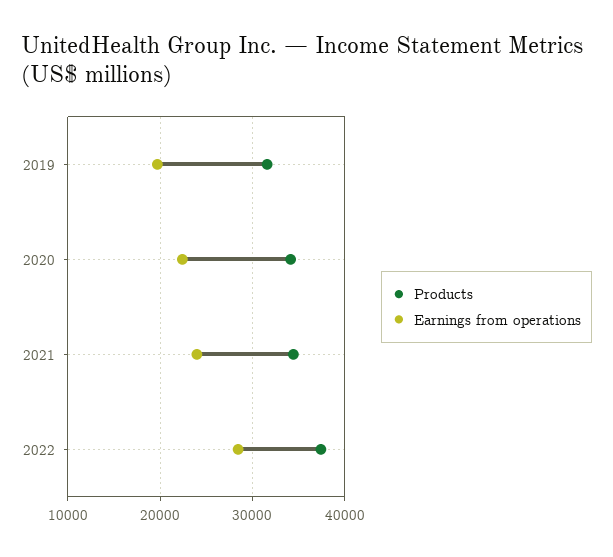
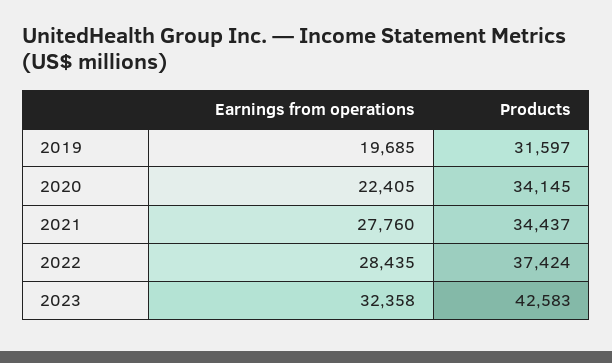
Earnings from operations, 2021: 24000 -> 27760
Earnings from operations, 2023: none -> 32358
Products, 2023: none -> 42583

